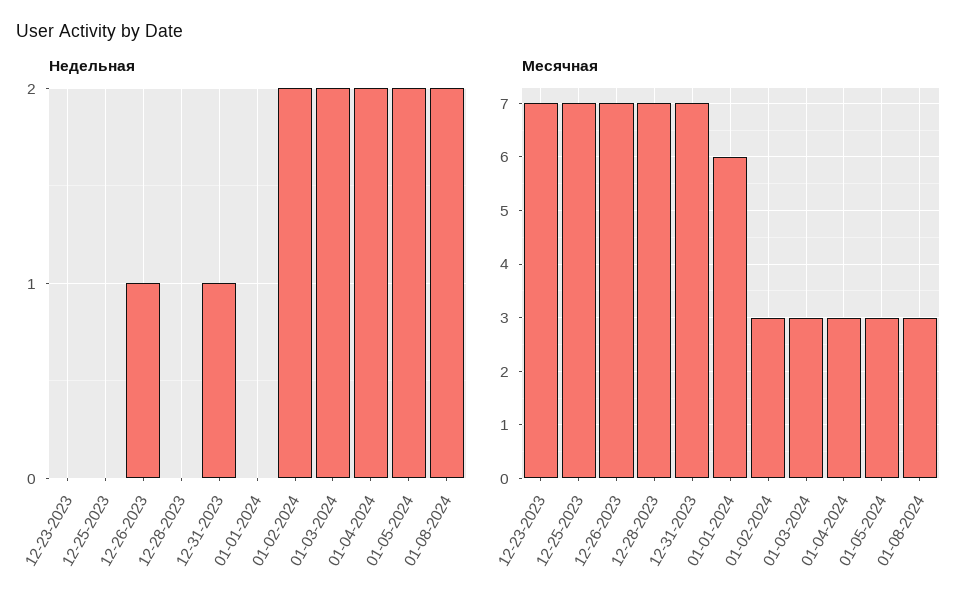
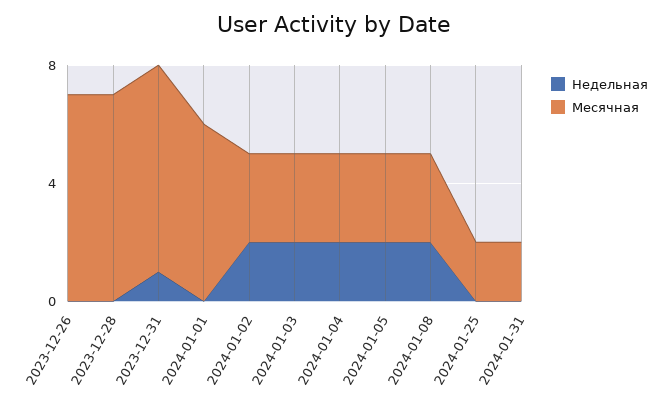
Недельная, 12-23-2023: 0 -> none
Недельная, 12-25-2023: 0 -> none
Недельная, 12-26-2023: 1 -> 0
Месячная, 12-23-2023: 7 -> none
Месячная, 12-25-2023: 7 -> none
Недельная, 2024-01-25: none -> 0
Месячная, 2024-01-25: none -> 2
Недельная, 2024-01-31: none -> 0
Месячная, 2024-01-31: none -> 2

